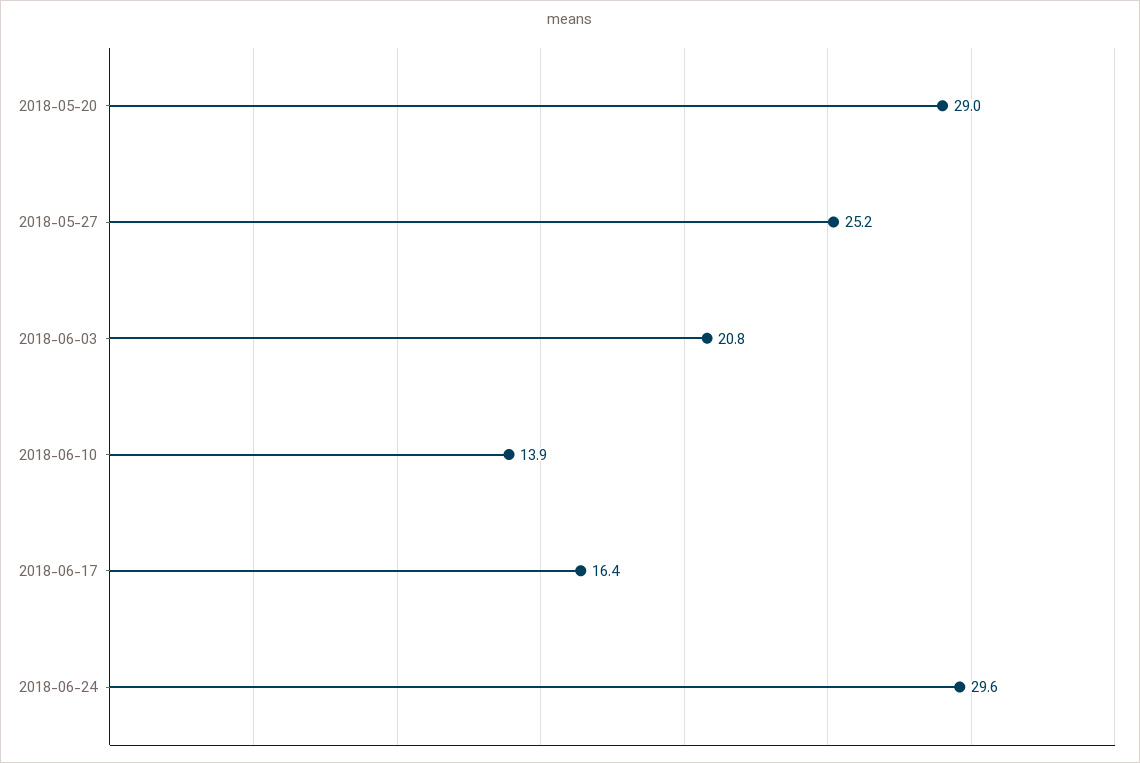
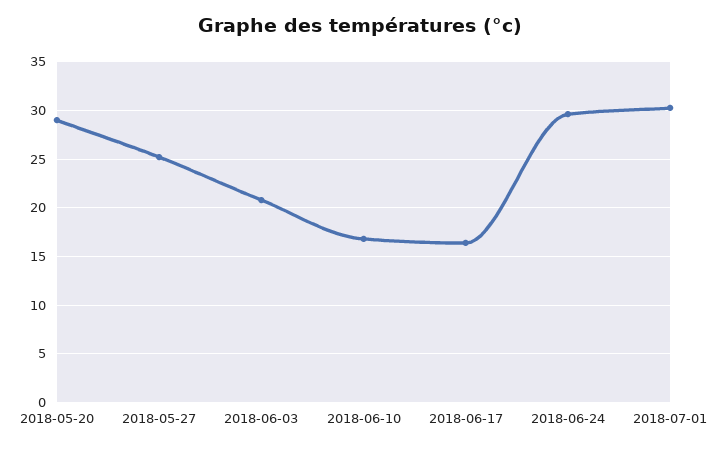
2018-06-10: 13.9 -> 17
2018-07-01: none -> 30

